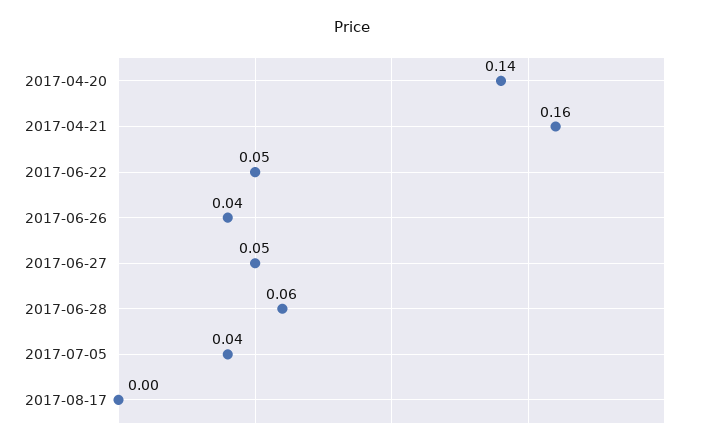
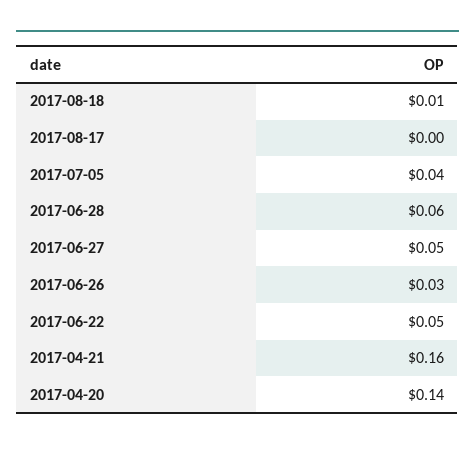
2017-06-26: 0.04 -> 0.03
2017-08-18: none -> 0.01

